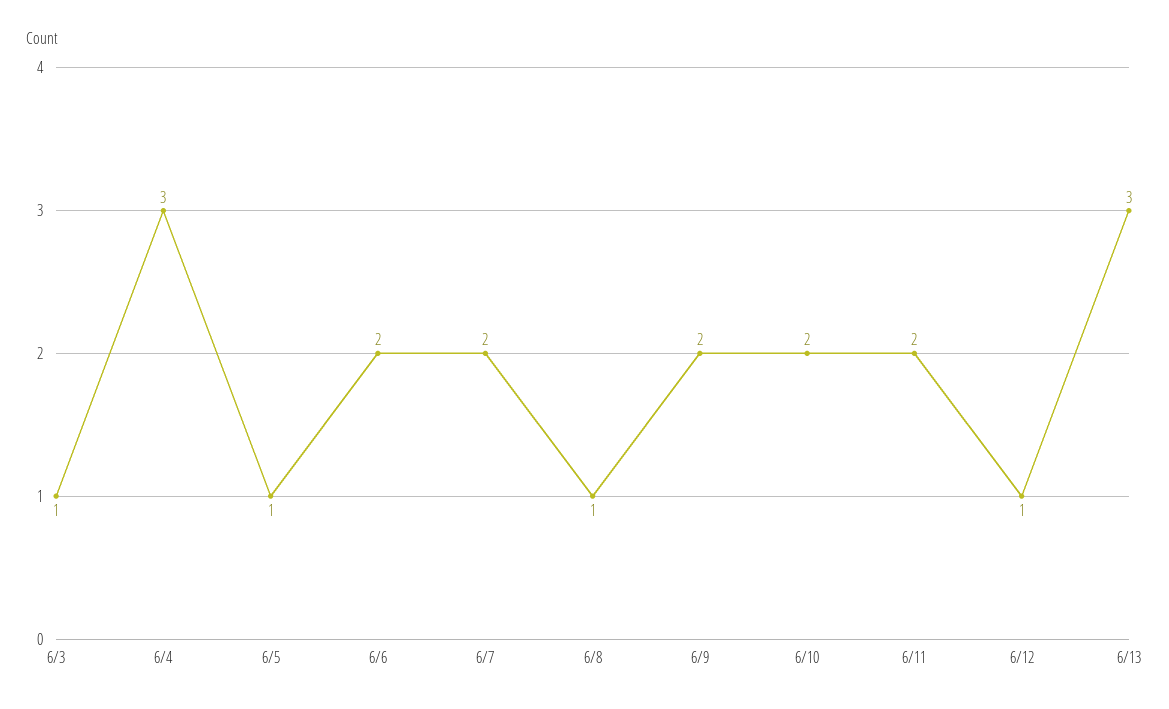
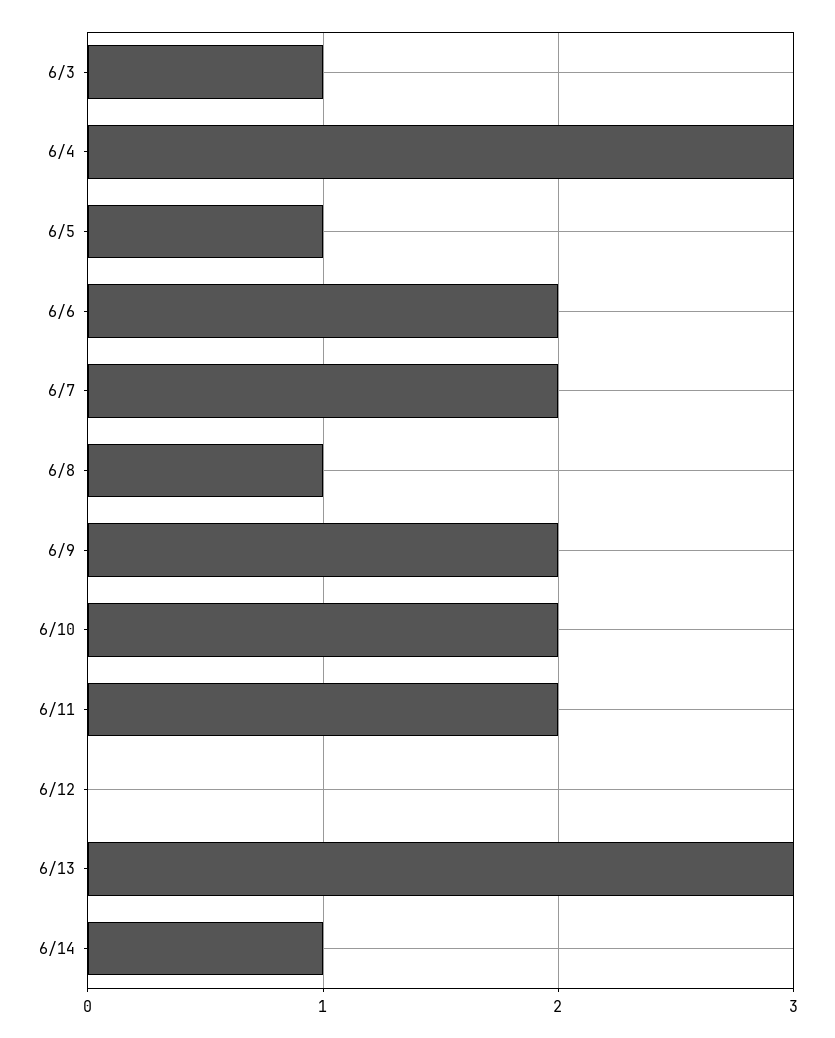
6/12: 1 -> 0
6/14: none -> 1

